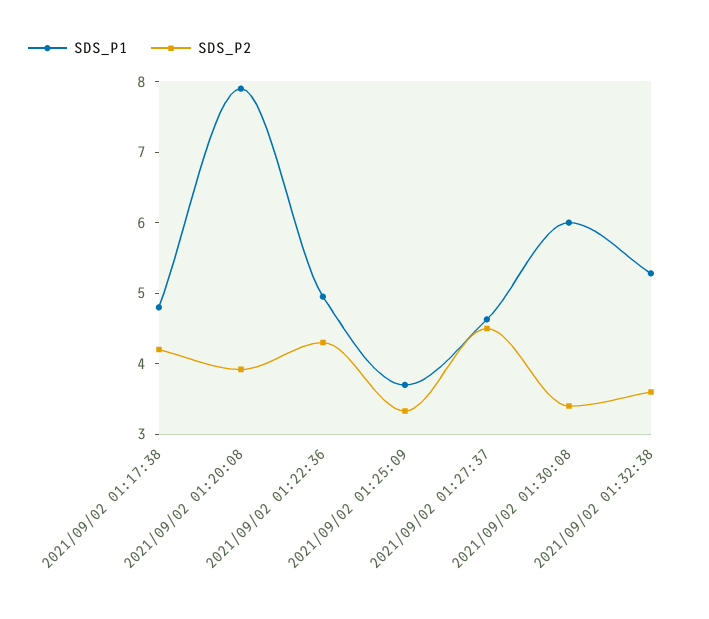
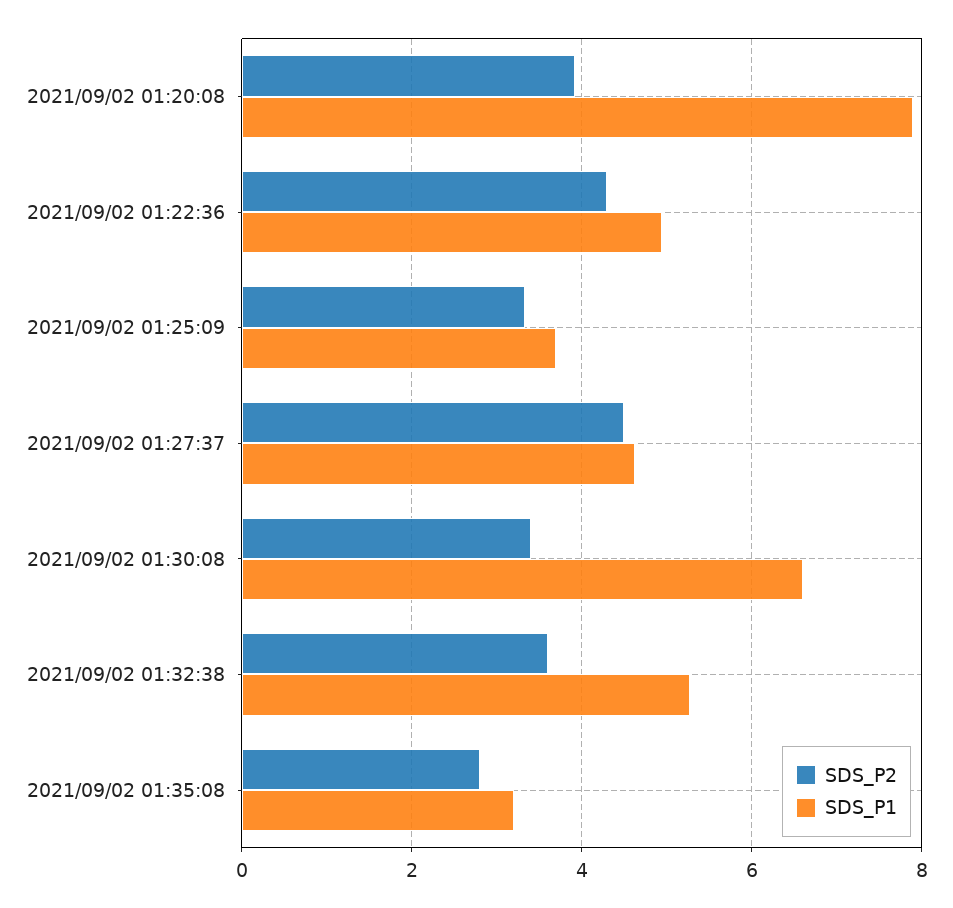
SDS_P1, 2021/09/02 01:17:38: 4.8 -> none
SDS_P2, 2021/09/02 01:17:38: 4.2 -> none
SDS_P1, 2021/09/02 01:30:08: 6 -> 6.6
SDS_P2, 2021/09/02 01:35:08: none -> 2.8
SDS_P1, 2021/09/02 01:35:08: none -> 3.2

